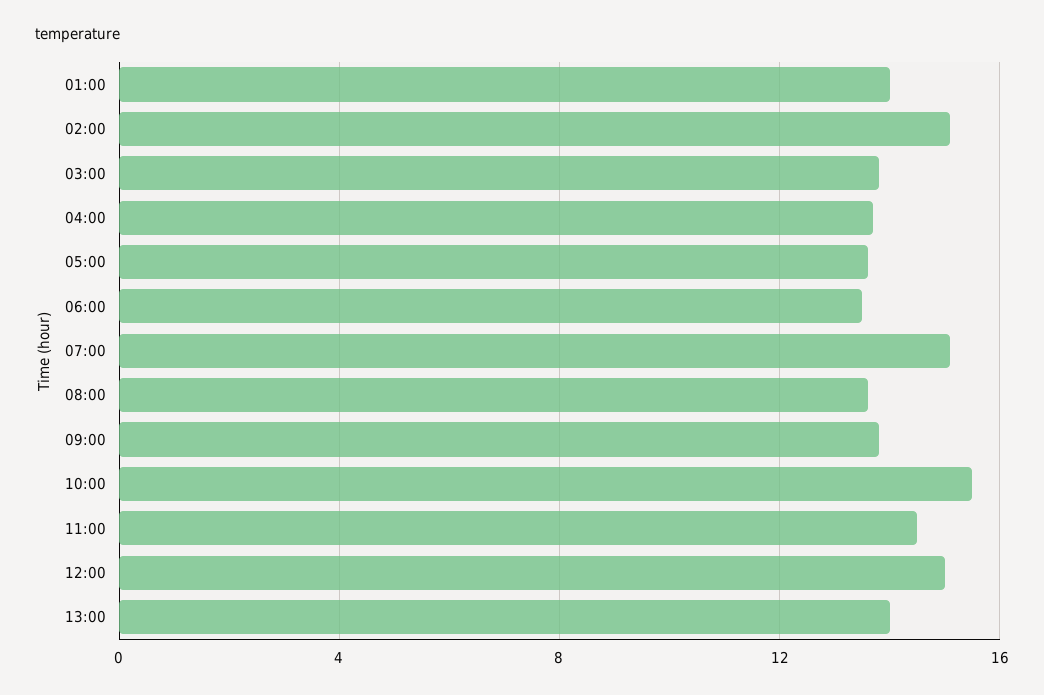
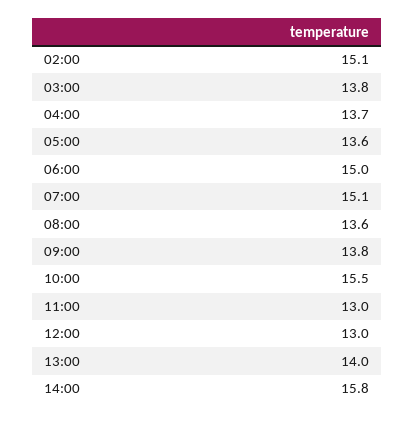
01:00: 14 -> none
06:00: 13.5 -> 15
11:00: 14.5 -> 13
12:00: 15 -> 13
14:00: none -> 15.8

